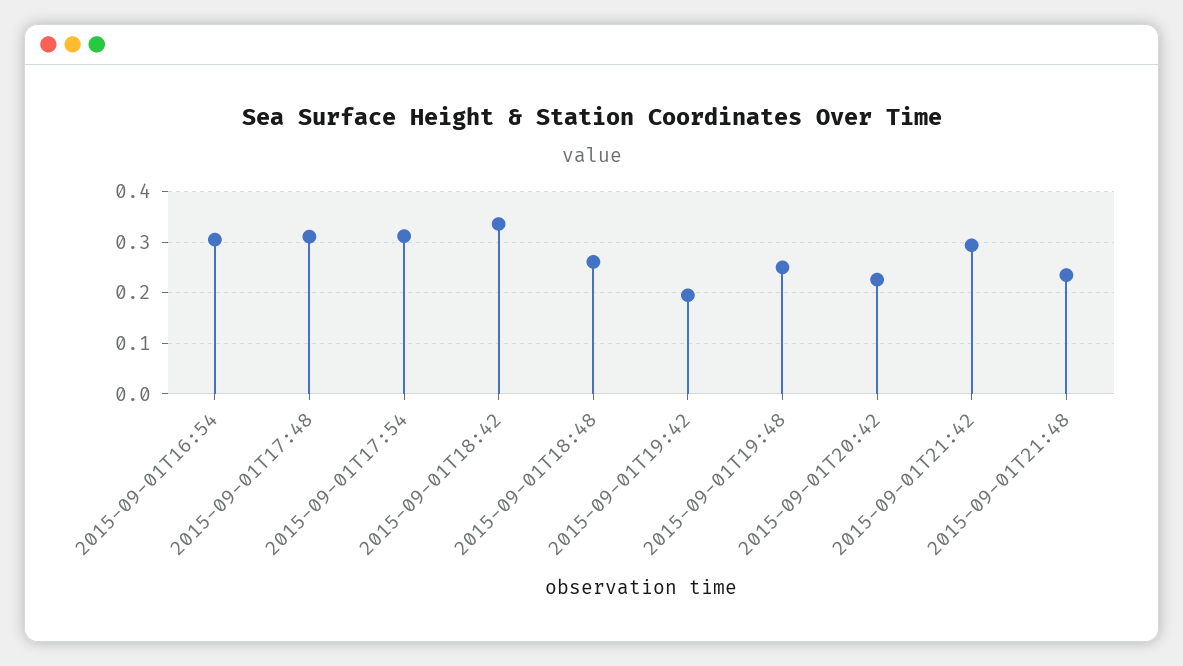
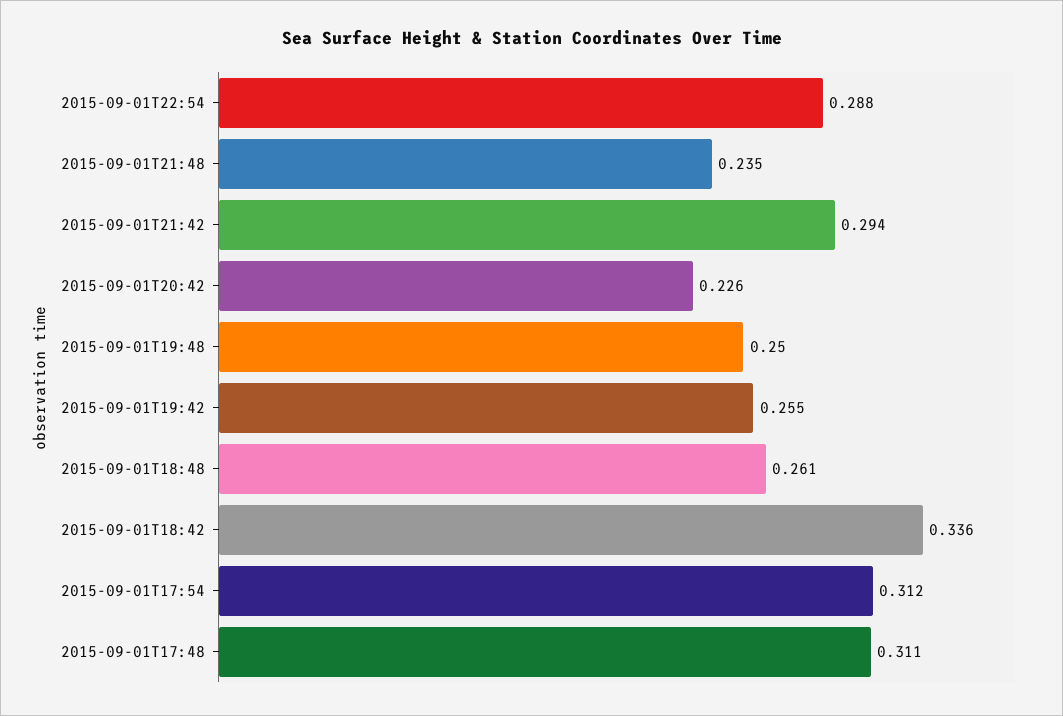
2015-09-01T16:54: 0.3 -> none
2015-09-01T19:42: 0.2 -> 0.255
2015-09-01T22:54: none -> 0.288

